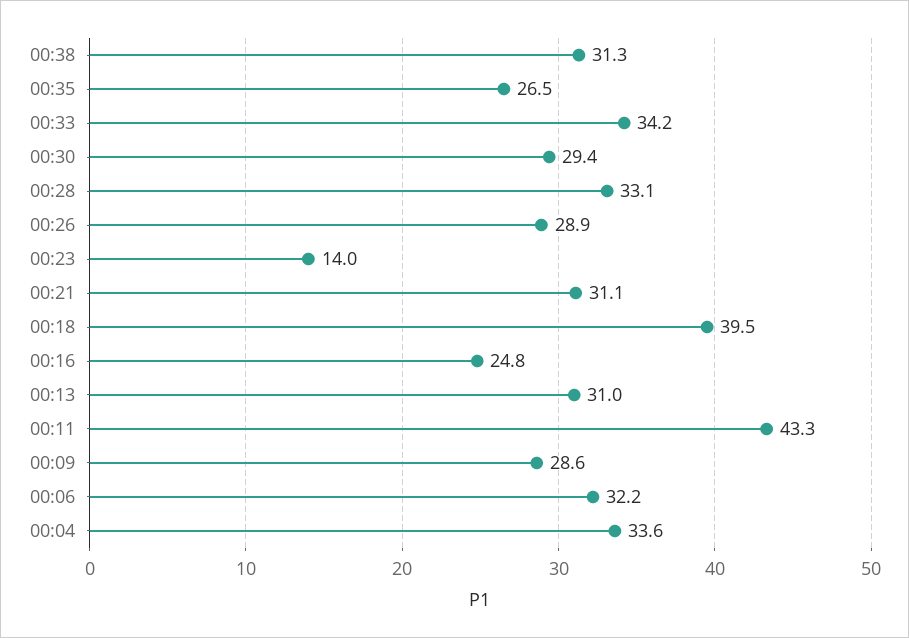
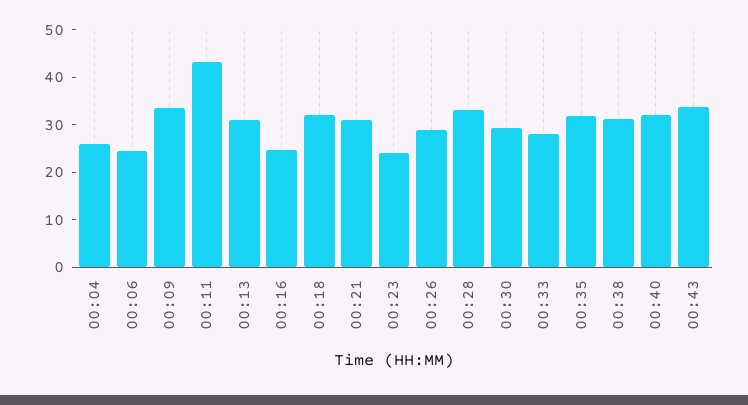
00:35: 26.5 -> 32
00:33: 34.2 -> 28
00:23: 14 -> 24
00:18: 39.5 -> 32
00:09: 28.6 -> 34
00:06: 32.2 -> 24
00:04: 33.6 -> 26
00:40: none -> 32
00:43: none -> 34

